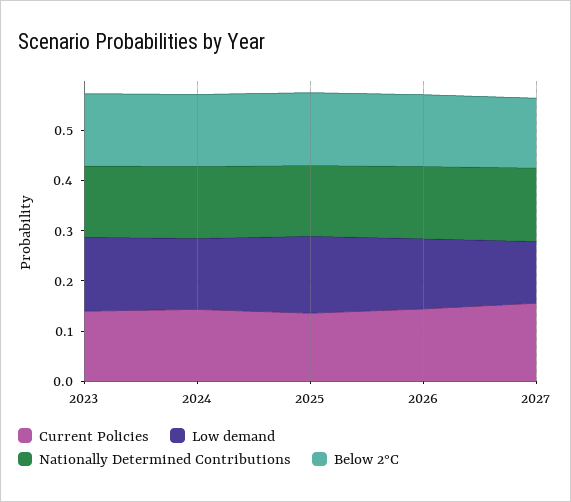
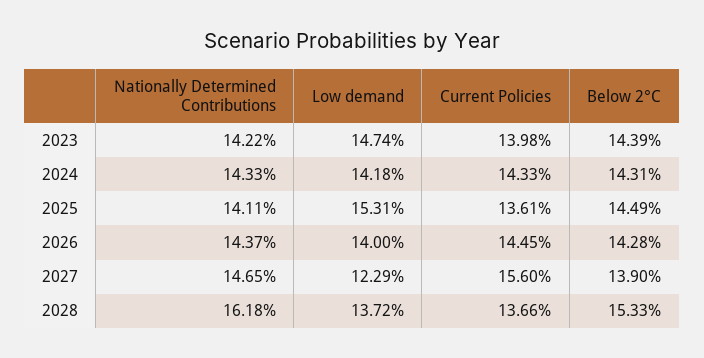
Nationally Determined Contributions, 2028: none -> 0.1618
Low demand, 2028: none -> 0.1372
Current Policies, 2028: none -> 0.1366
Below 2°C, 2028: none -> 0.1533

